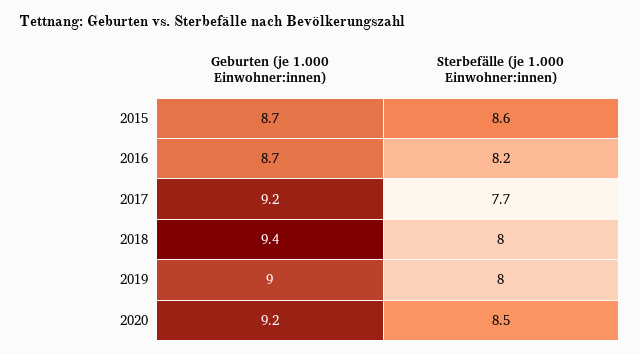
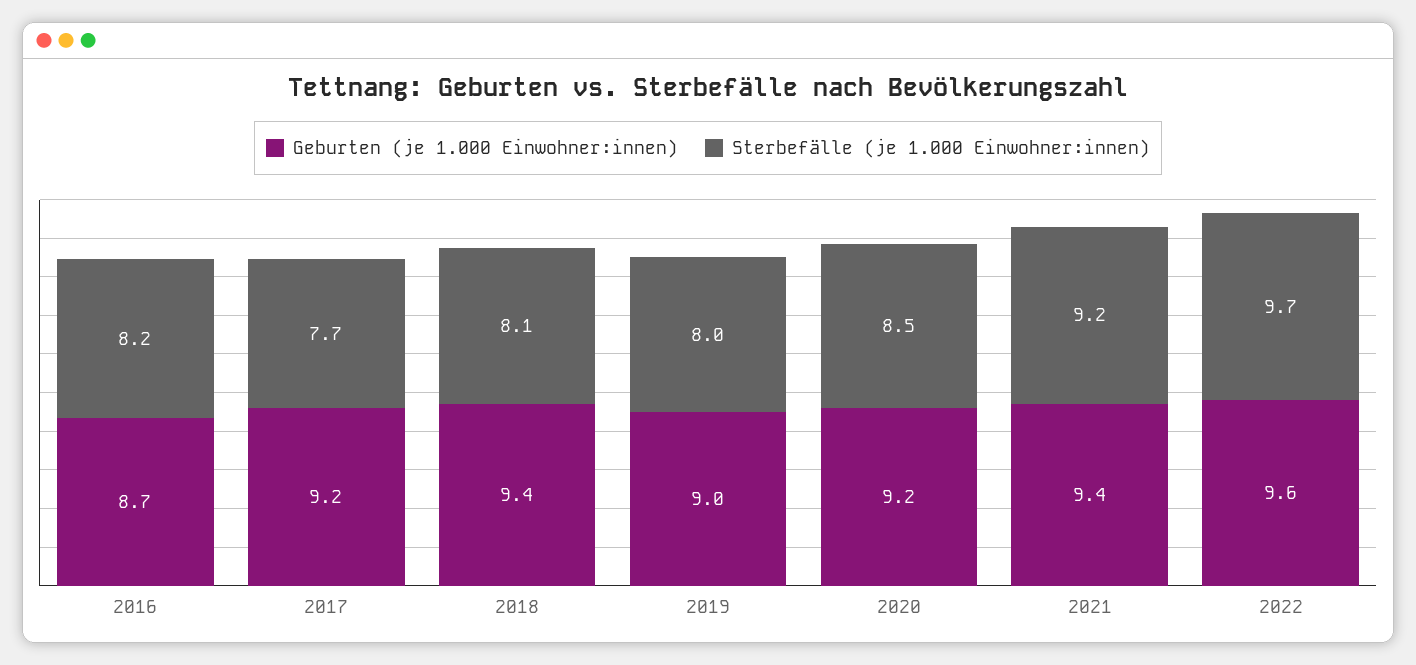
Geburten (je 1.000 Einwohner:innen), 2015: 8.7 -> none
Sterbefälle (je 1.000 Einwohner:innen), 2015: 8.6 -> none
Sterbefälle (je 1.000 Einwohner:innen), 2018: 8 -> 8.1
Geburten (je 1.000 Einwohner:innen), 2021: none -> 9.4
Sterbefälle (je 1.000 Einwohner:innen), 2021: none -> 9.2
Geburten (je 1.000 Einwohner:innen), 2022: none -> 9.6
Sterbefälle (je 1.000 Einwohner:innen), 2022: none -> 9.7

